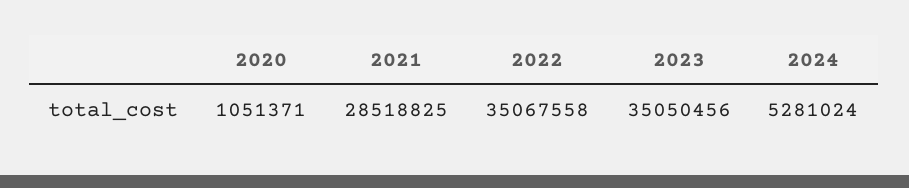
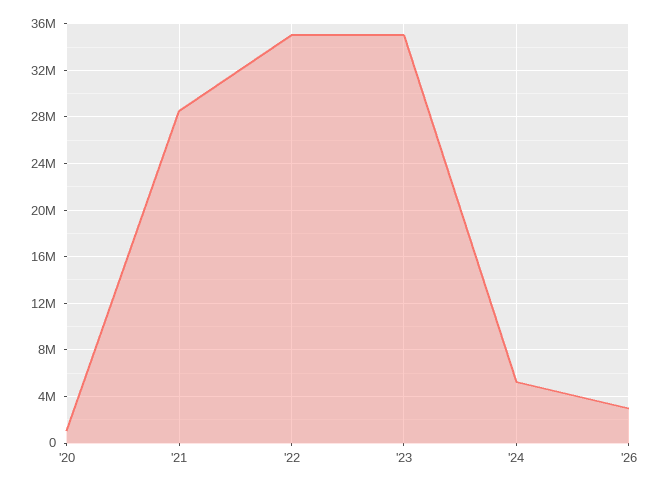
'26: none -> 3000000

